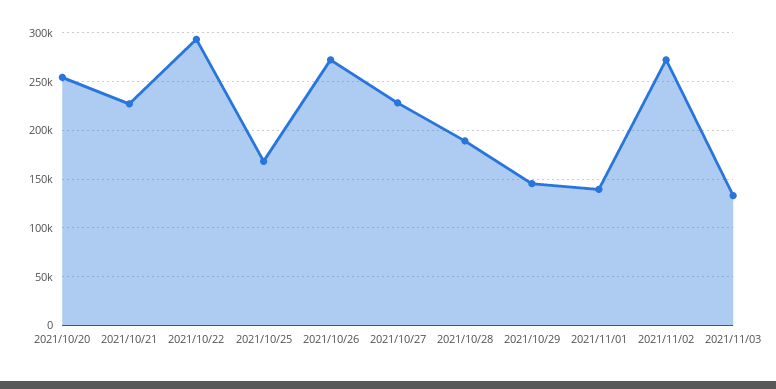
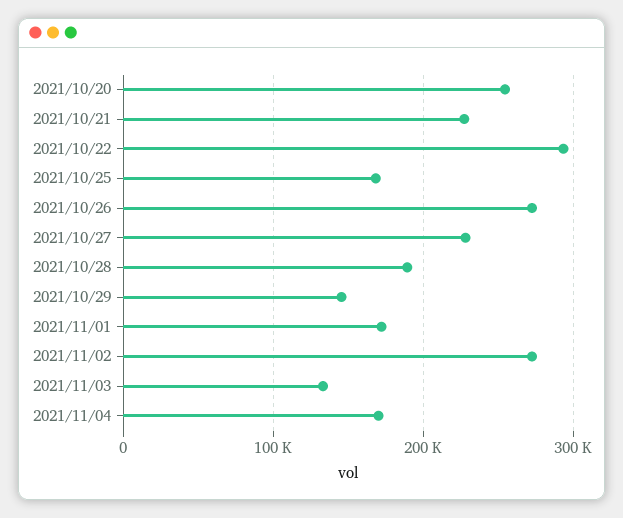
2021/11/01: 140000 -> 170000
2021/11/04: none -> 170000

